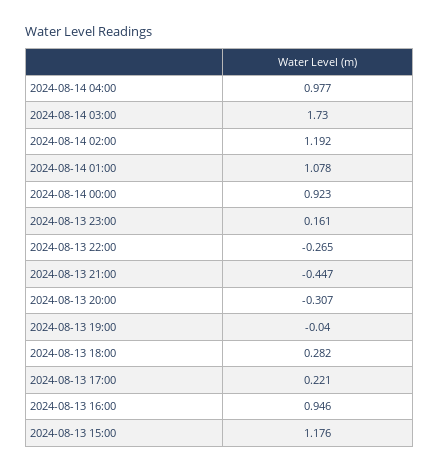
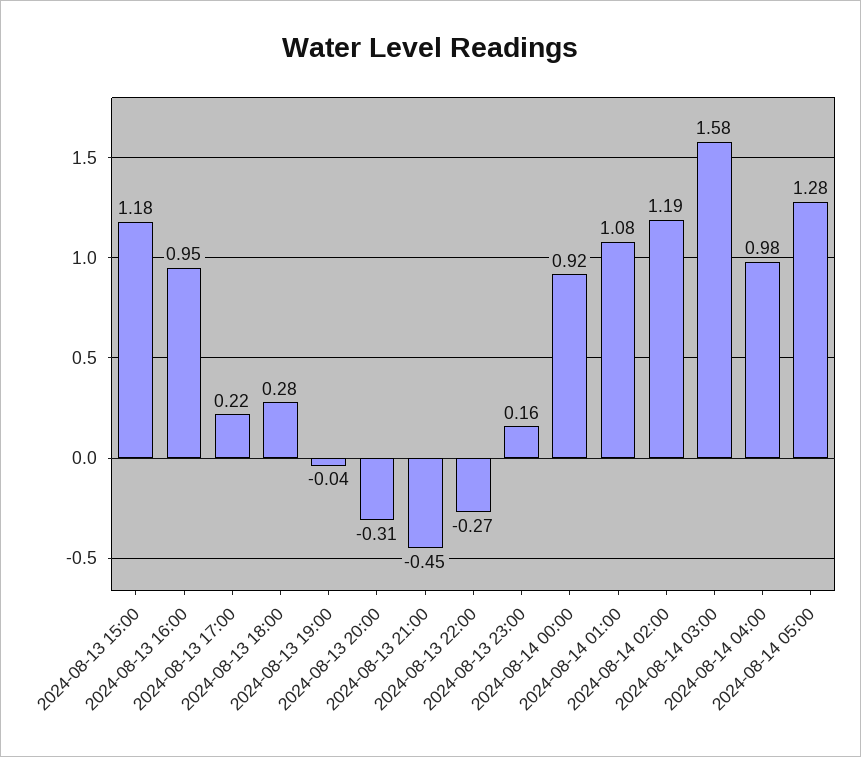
2024-08-14 03:00: 1.73 -> 1.58
2024-08-14 05:00: none -> 1.28

